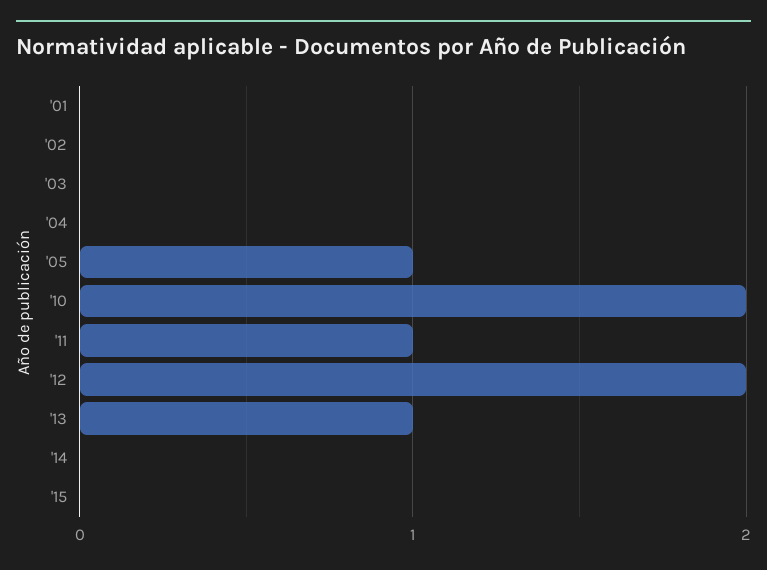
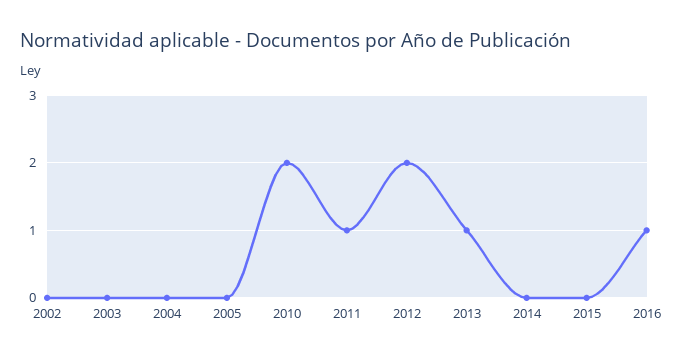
'01: 0 -> none
'05: 1 -> 0
2016: none -> 1

